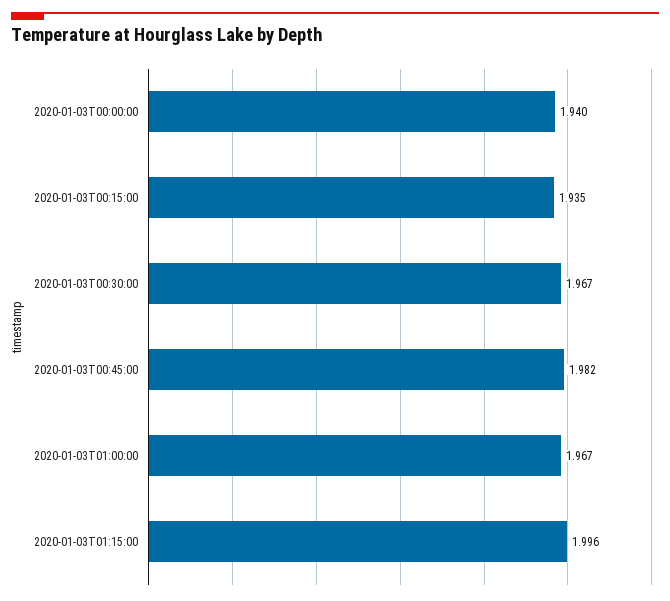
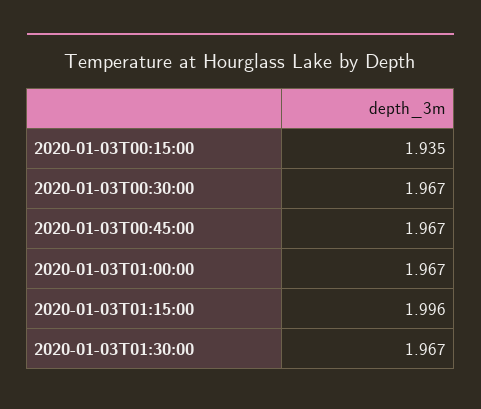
2020-01-03T00:00:00: 1.94 -> none
2020-01-03T00:45:00: 1.982 -> 1.967
2020-01-03T01:30:00: none -> 1.967

